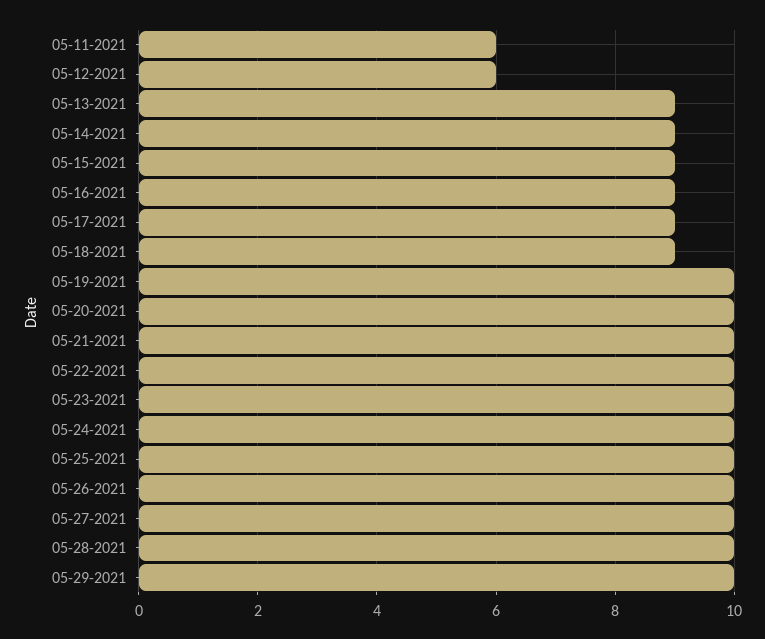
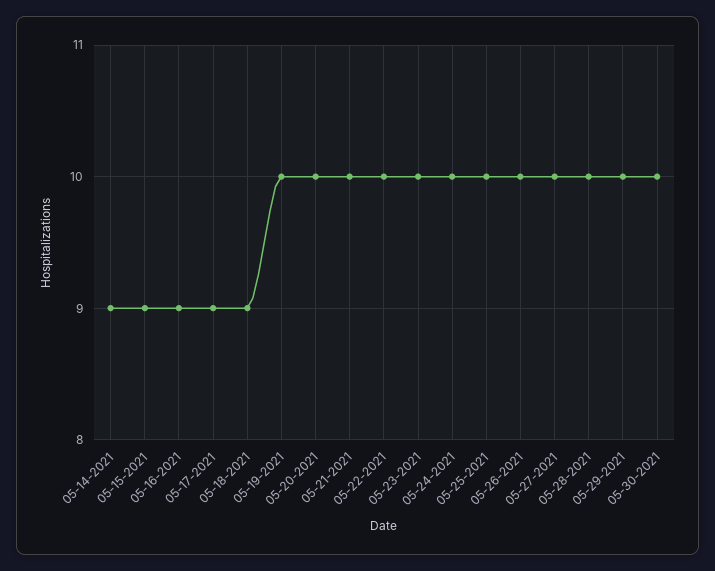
05-11-2021: 6 -> none
05-12-2021: 6 -> none
05-13-2021: 9 -> none
05-30-2021: none -> 10

